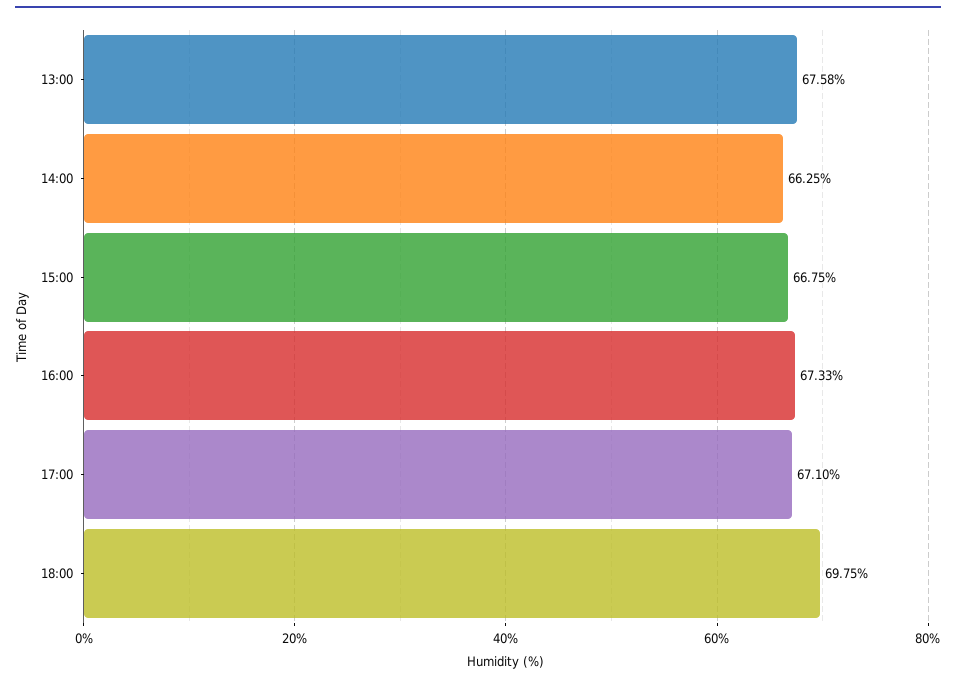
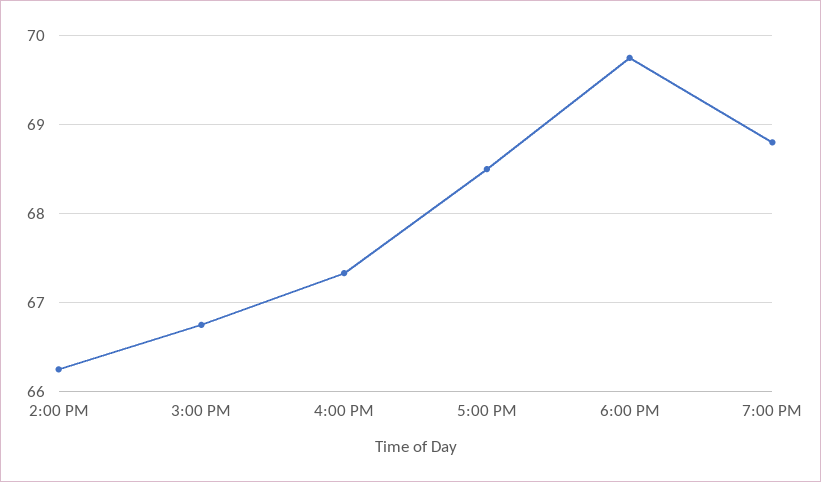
13:00: 67.58 -> none
17:00: 67.1 -> 68.5
7:00 PM: none -> 68.8

